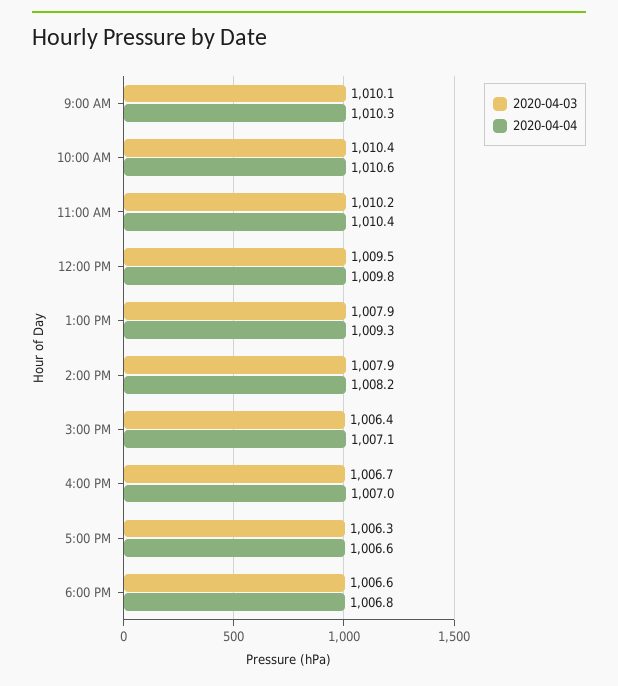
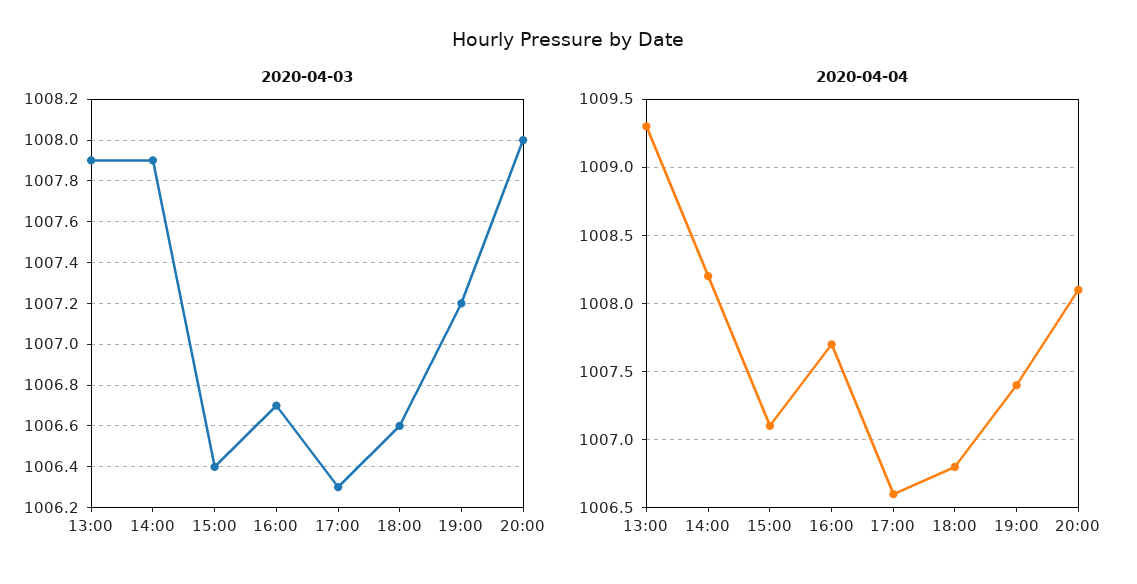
2020-04-03, 9:00 AM: 1010.1 -> none
2020-04-04, 9:00 AM: 1010.3 -> none
2020-04-03, 10:00 AM: 1010.4 -> none
2020-04-04, 10:00 AM: 1010.6 -> none
2020-04-03, 11:00 AM: 1010.2 -> none
2020-04-04, 11:00 AM: 1010.4 -> none
2020-04-03, 12:00 PM: 1009.5 -> none
2020-04-04, 12:00 PM: 1009.8 -> none
2020-04-04, 4:00 PM: 1007 -> 1007.7
2020-04-03, 19:00: none -> 1007.2
2020-04-03, 20:00: none -> 1008
2020-04-04, 19:00: none -> 1007.4
2020-04-04, 20:00: none -> 1008.1

